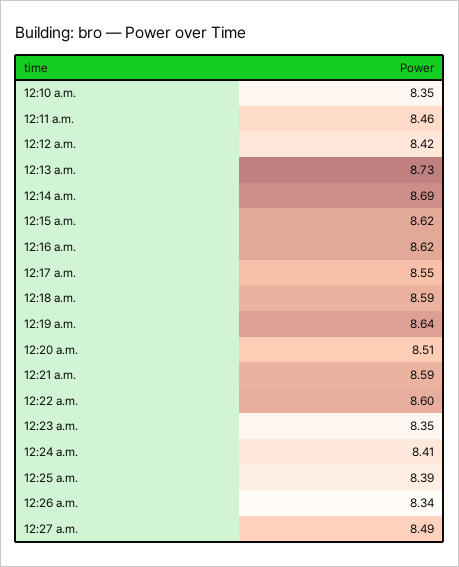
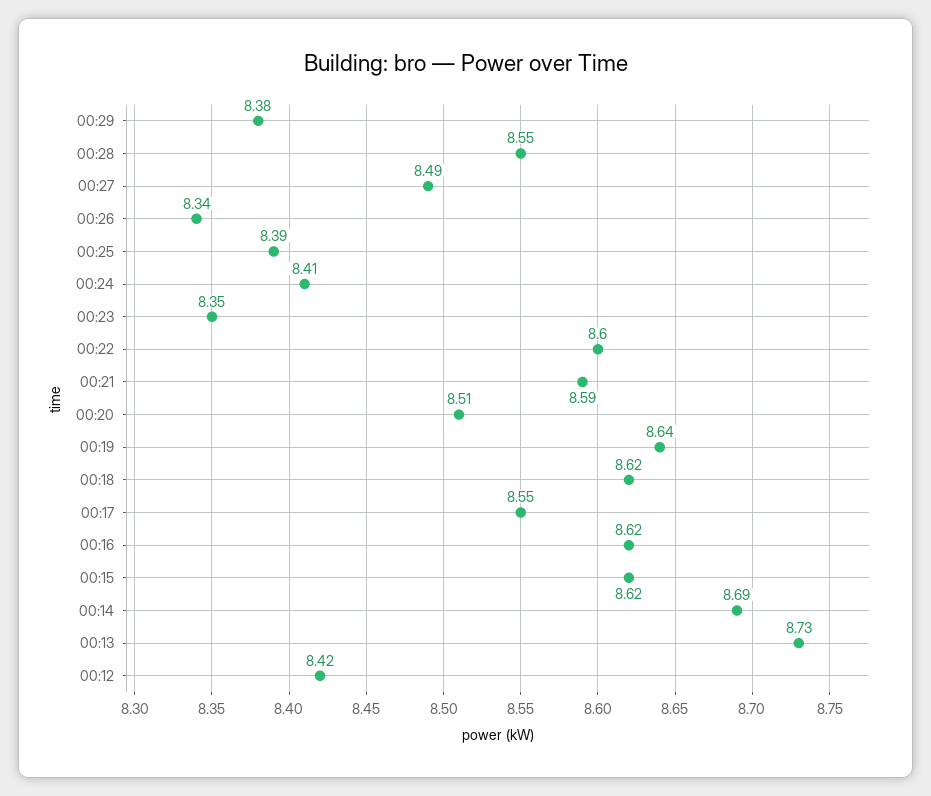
12:10 a.m.: 8.35 -> none
12:11 a.m.: 8.46 -> none
12:18 a.m.: 8.59 -> 8.62
00:29: none -> 8.38
00:28: none -> 8.55

